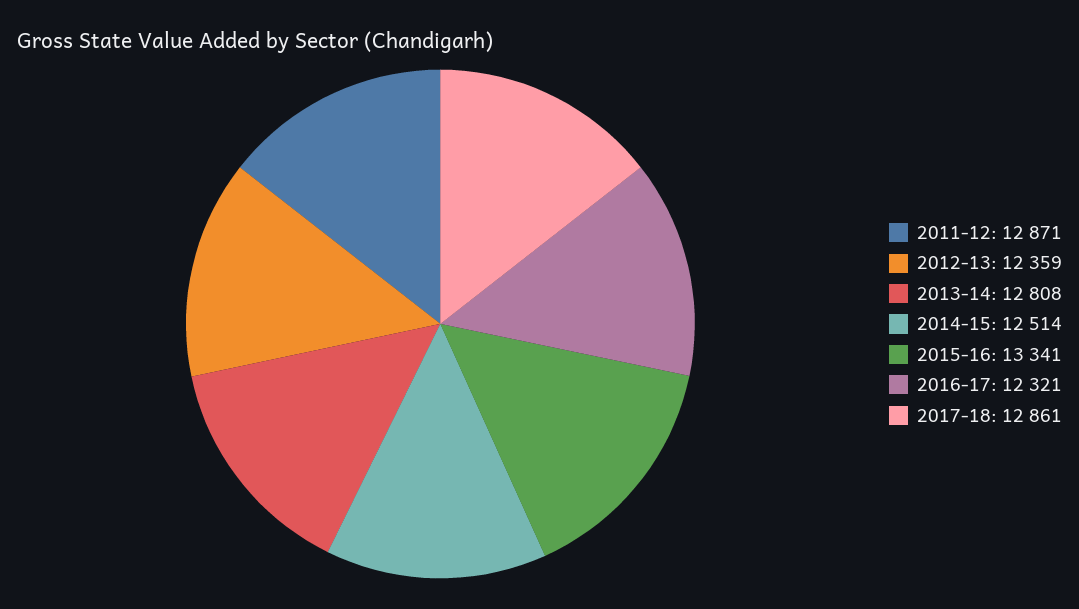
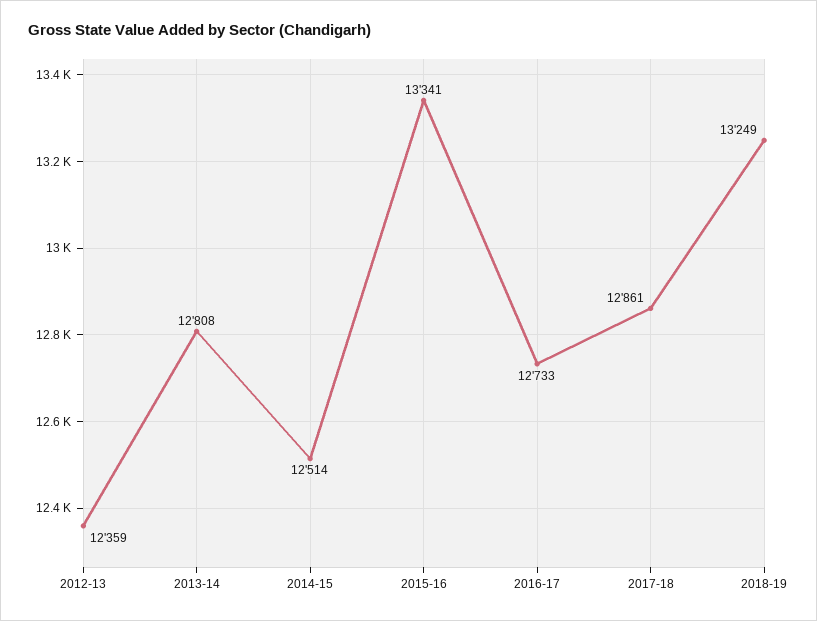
2011-12: 12871 -> none
2016-17: 12321 -> 12733
2018-19: none -> 13249

